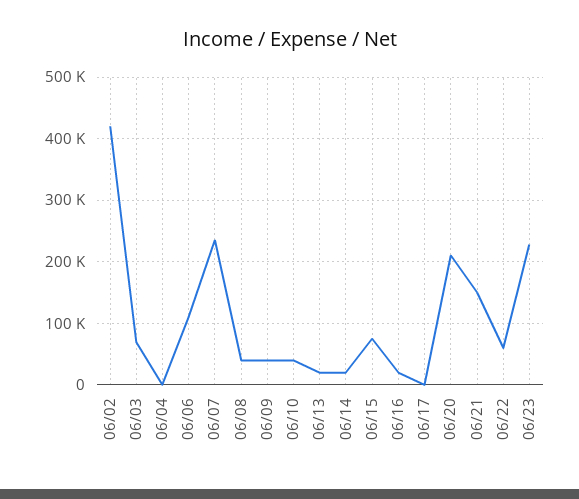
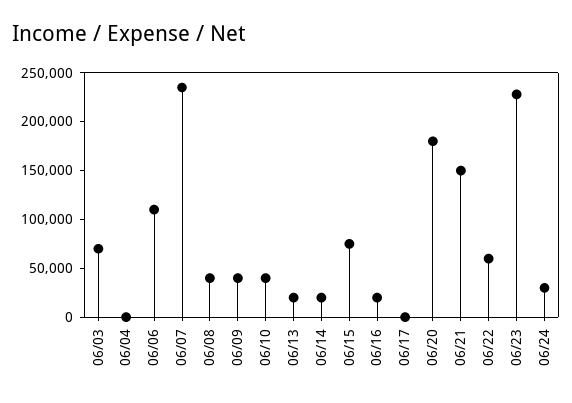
06/02: 420000 -> none
06/20: 210000 -> 180000
06/24: none -> 30000

